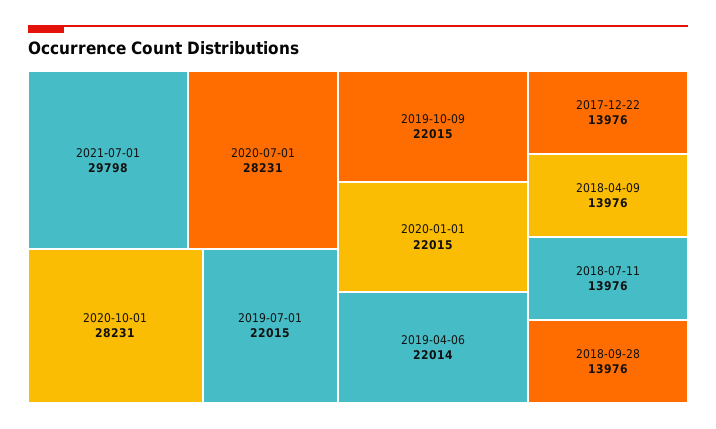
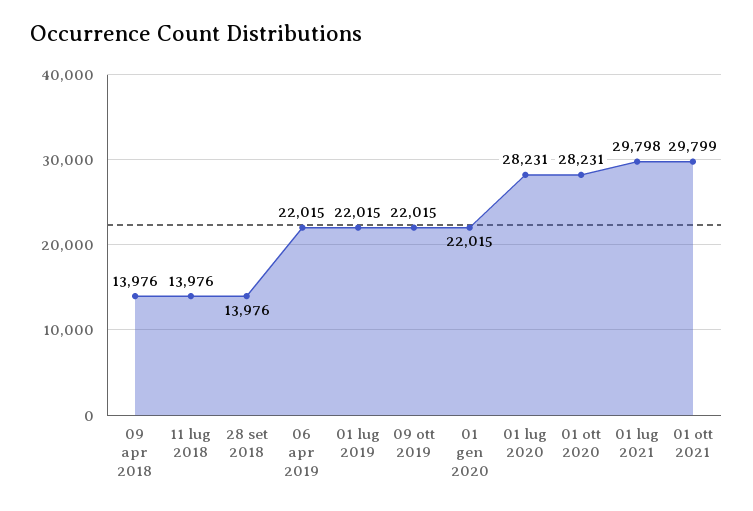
2019-04-06: 22014 -> 22015
2017-12-22: 13976 -> none
01 ott 2021: none -> 29799

